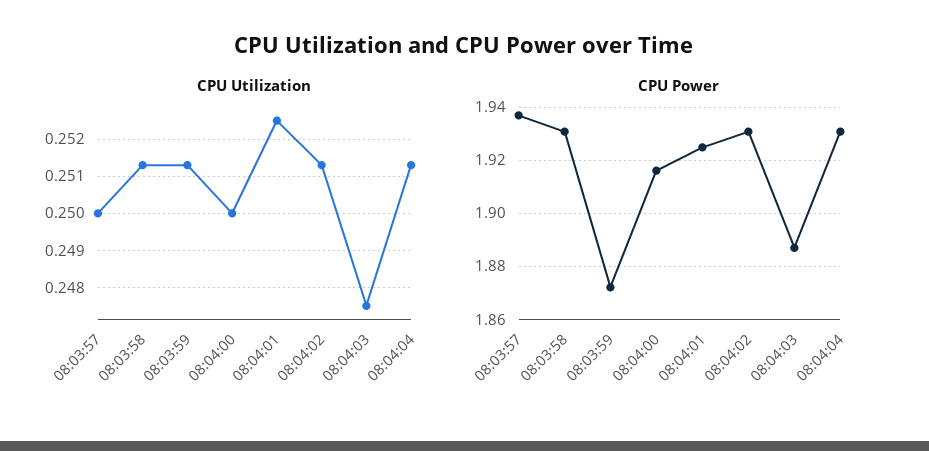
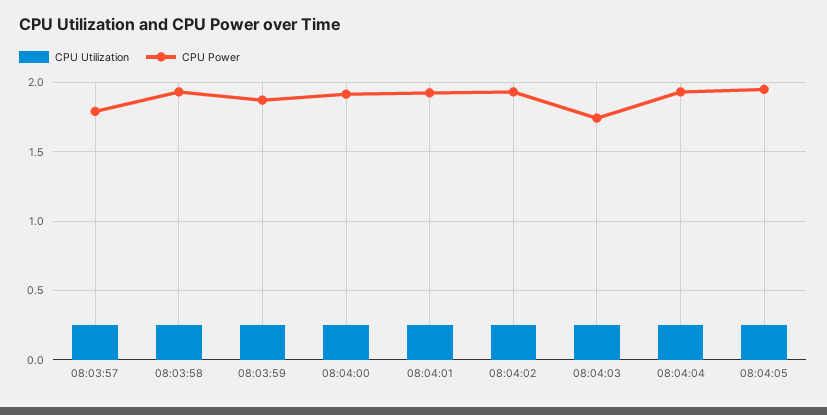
CPU Power, 08:03:57: 1.9375 -> 1.8
CPU Power, 08:04:03: 1.8875 -> 1.75
CPU Utilization, 08:04:05: none -> 0.25
CPU Power, 08:04:05: none -> 1.95

